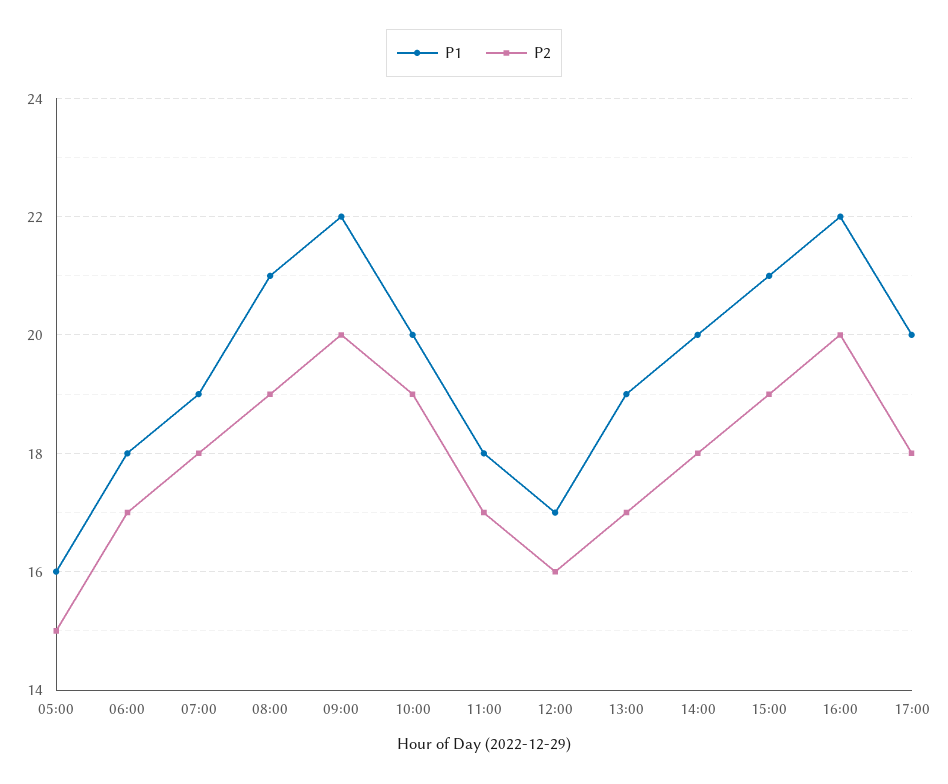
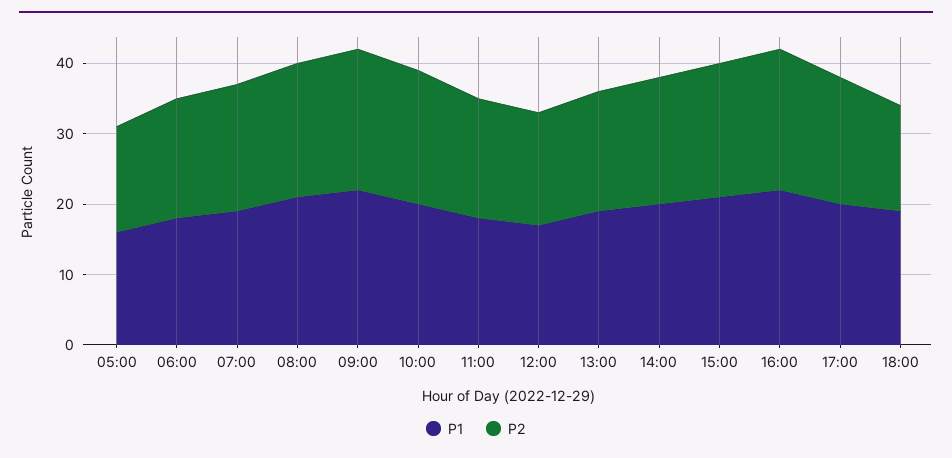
P1, 18:00: none -> 20
P2, 18:00: none -> 15

